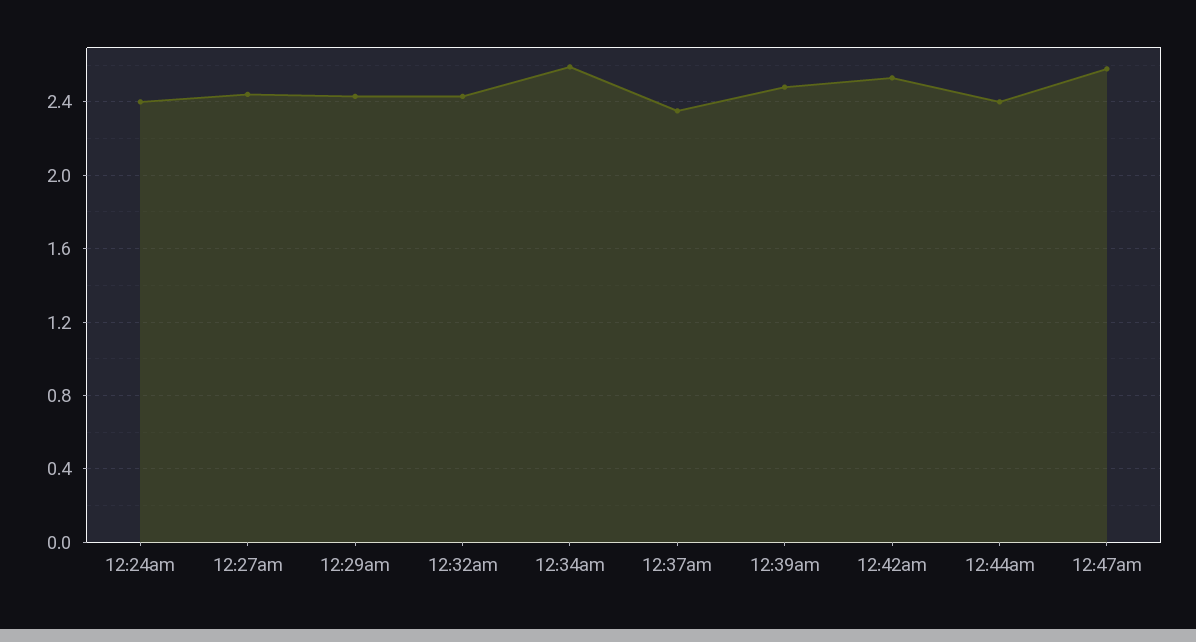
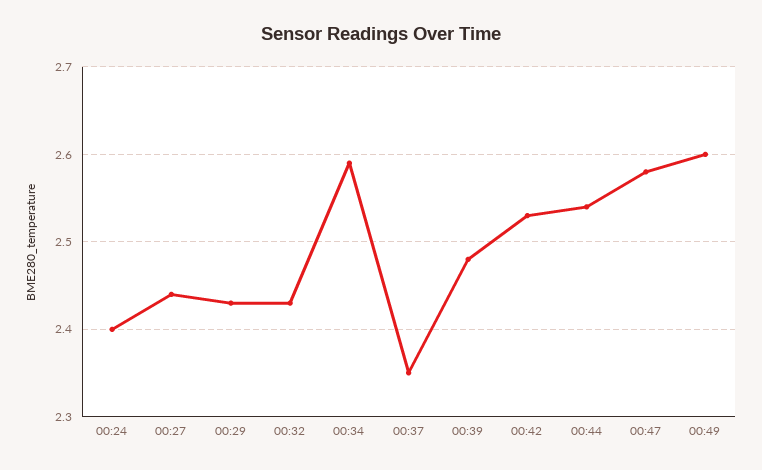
12:44am: 2.4 -> 2.54
00:49: none -> 2.6

